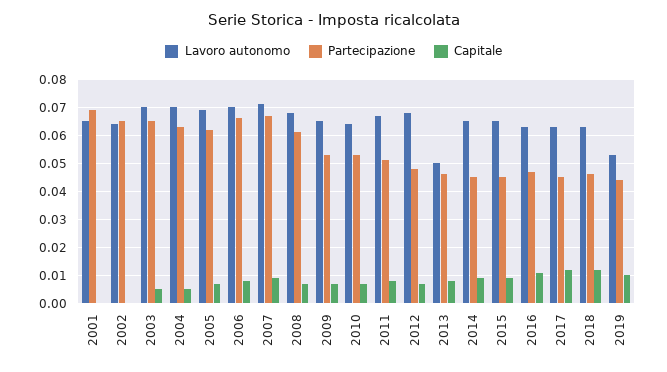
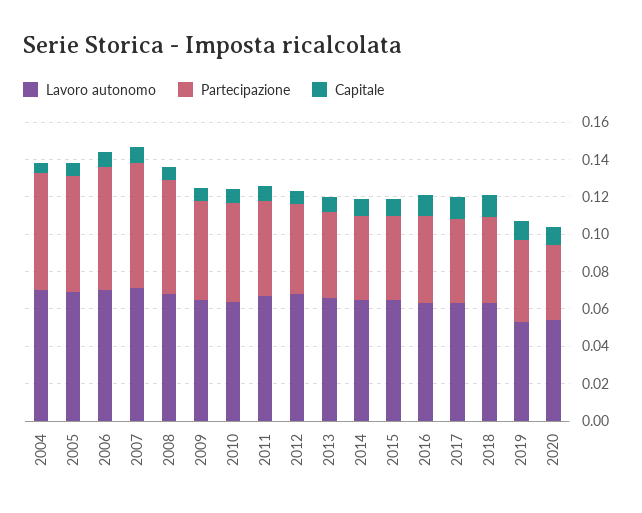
Lavoro autonomo, 2001: 0.065 -> none
Partecipazione, 2001: 0.07 -> none
Capitale, 2001: 0 -> none
Lavoro autonomo, 2002: 0.065 -> none
Partecipazione, 2002: 0.065 -> none
Capitale, 2002: 0 -> none
Lavoro autonomo, 2003: 0.07 -> none
Partecipazione, 2003: 0.065 -> none
Capitale, 2003: 0.005 -> none
Lavoro autonomo, 2013: 0.05 -> 0.065
Lavoro autonomo, 2020: none -> 0.055
Partecipazione, 2020: none -> 0.04
Capitale, 2020: none -> 0.01

